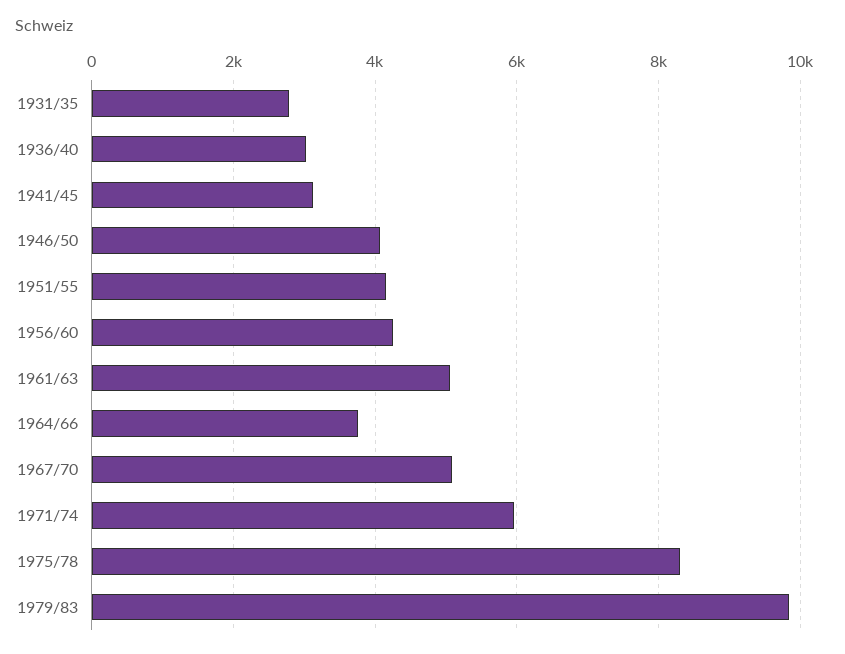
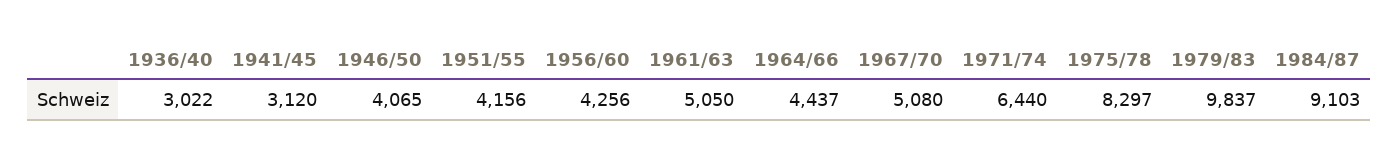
1931/35: 2800 -> none
1964/66: 3800 -> 4437
1971/74: 6000 -> 6440
1984/87: none -> 9103

